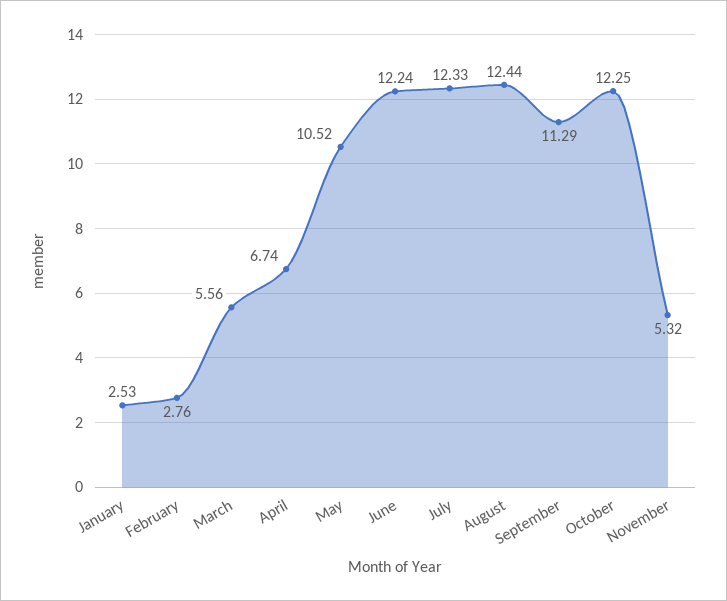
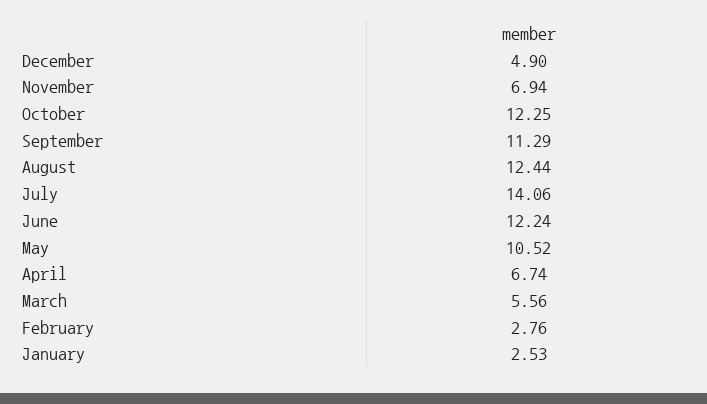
July: 12.33 -> 14.06
November: 5.32 -> 6.94
December: none -> 4.9

